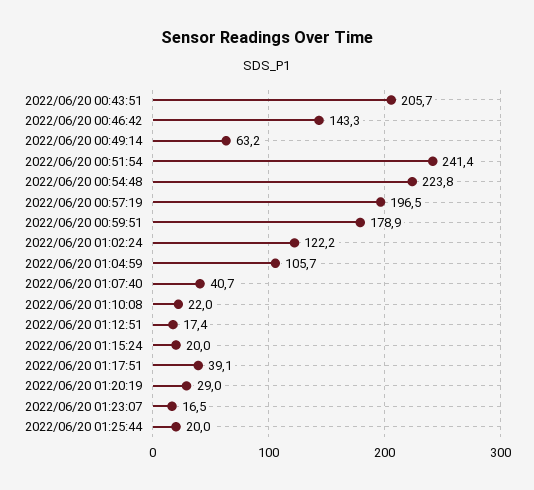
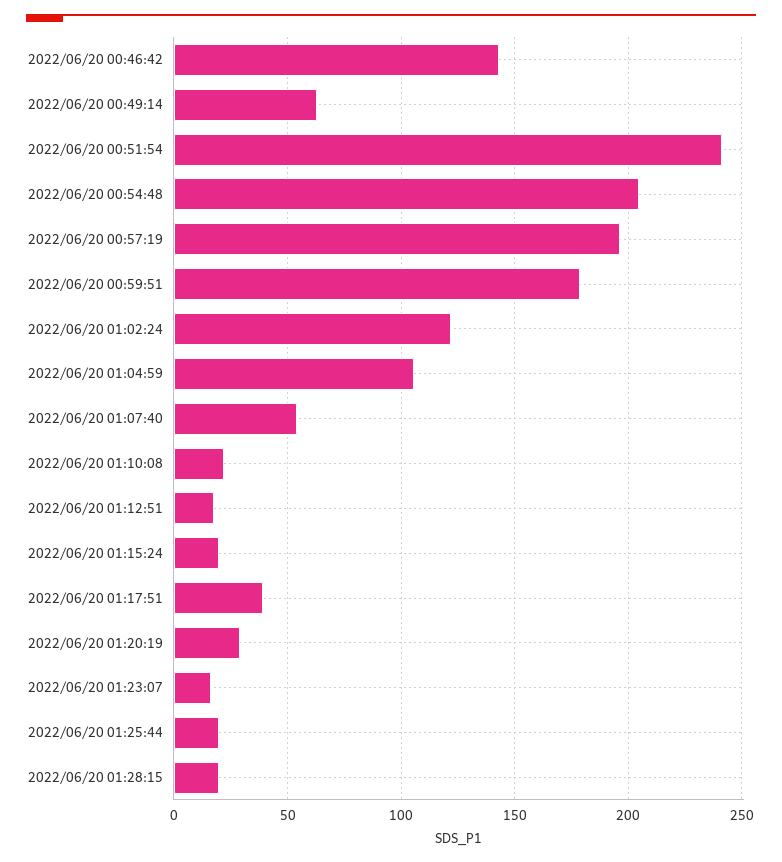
2022/06/20 00:43:51: 205.7 -> none
2022/06/20 00:54:48: 223.8 -> 205
2022/06/20 01:07:40: 40.7 -> 55
2022/06/20 01:28:15: none -> 20

